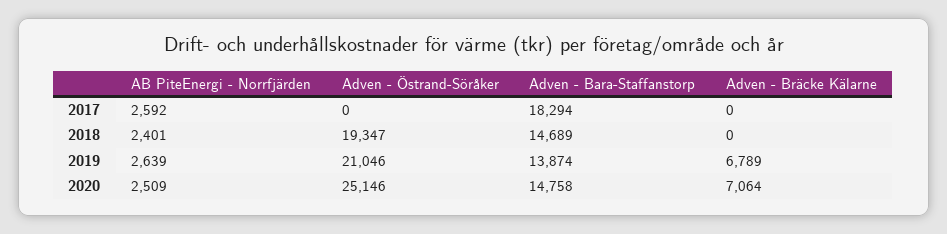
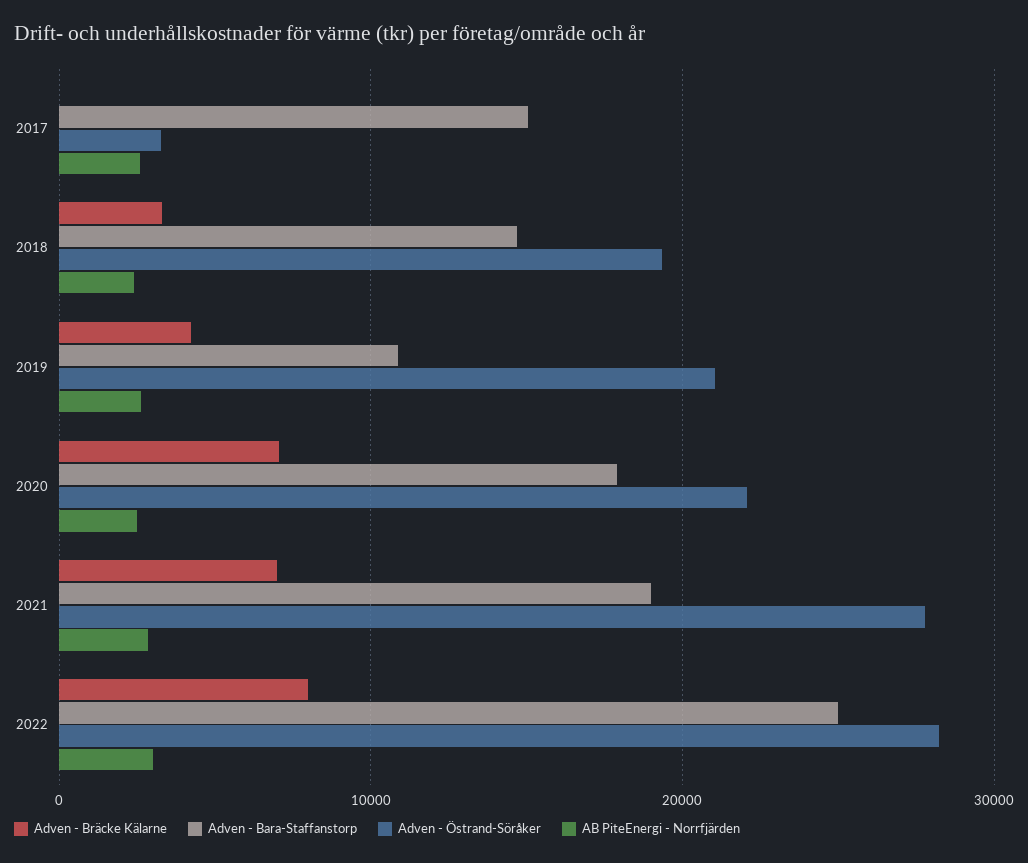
Adven - Östrand-Söråker, 2017: 0 -> 3000
Adven - Bara-Staffanstorp, 2017: 18294 -> 15000
Adven - Bräcke Kälarne, 2018: 0 -> 3000
Adven - Bara-Staffanstorp, 2019: 13874 -> 11000
Adven - Bräcke Kälarne, 2019: 6789 -> 4000
Adven - Östrand-Söråker, 2020: 25146 -> 22000
Adven - Bara-Staffanstorp, 2020: 14758 -> 18000
Adven - Bräcke Kälarne, 2021: none -> 7000
Adven - Bara-Staffanstorp, 2021: none -> 19000
Adven - Östrand-Söråker, 2021: none -> 28000
AB PiteEnergi - Norrfjärden, 2021: none -> 3000
Adven - Bräcke Kälarne, 2022: none -> 8000
Adven - Bara-Staffanstorp, 2022: none -> 25000
Adven - Östrand-Söråker, 2022: none -> 28000
AB PiteEnergi - Norrfjärden, 2022: none -> 3000

